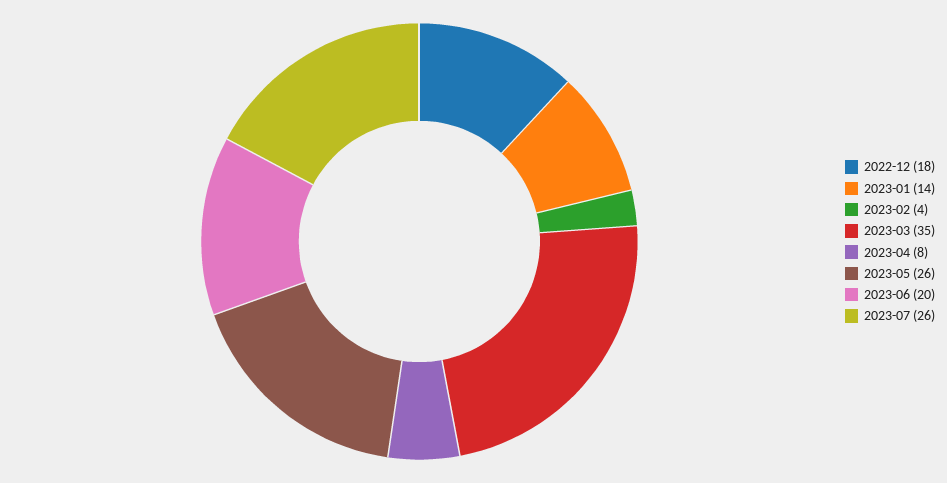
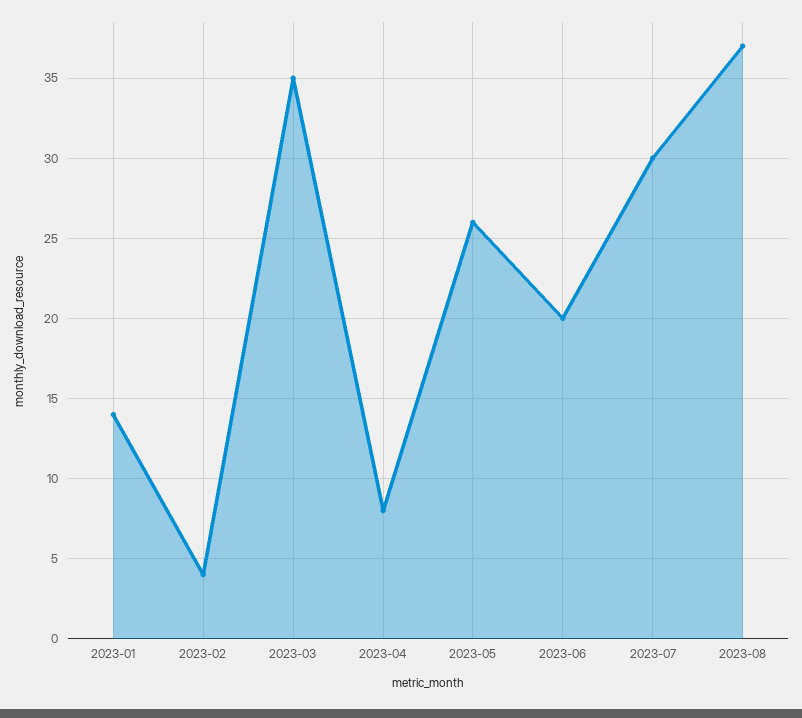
2022-12: 18 -> none
2023-07: 26 -> 30
2023-08: none -> 37

